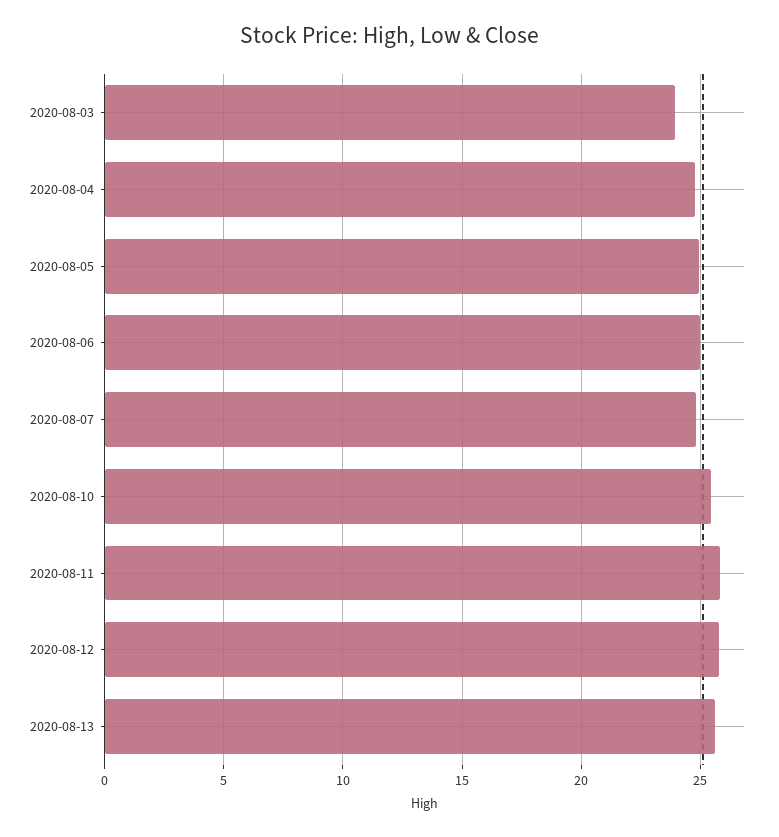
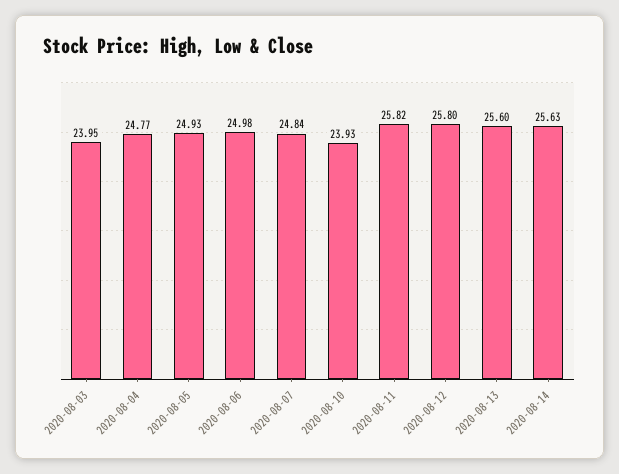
2020-08-10: 25.5 -> 23.93
2020-08-14: none -> 25.63

